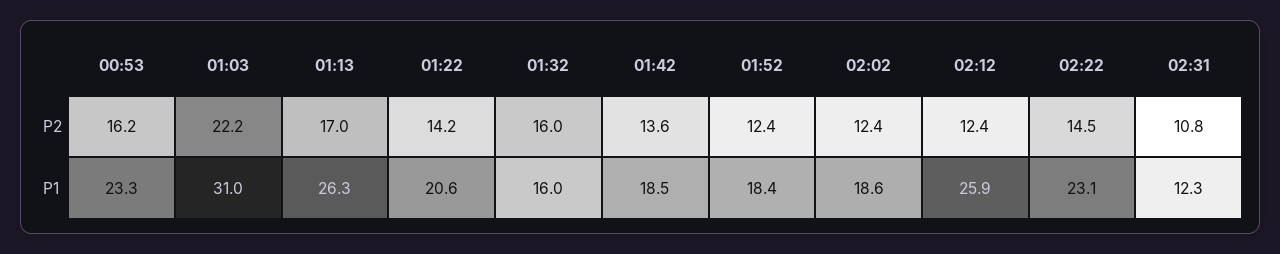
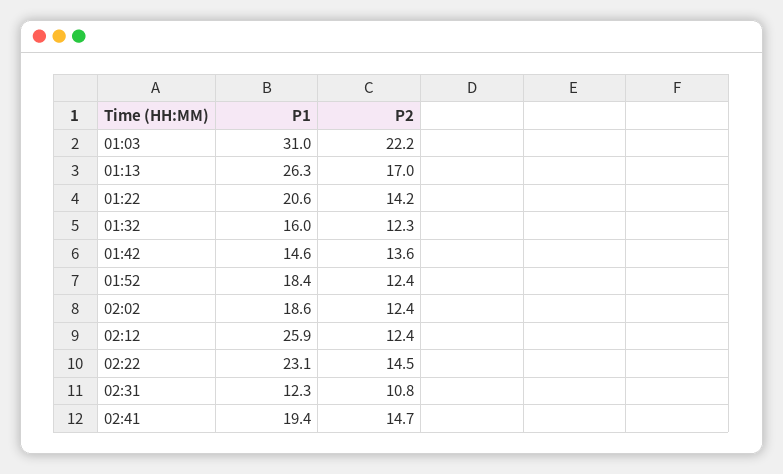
00:53, P2: 16.2 -> none
01:32, P2: 16 -> 12.3
00:53, P1: 23.3 -> none
01:42, P1: 18.5 -> 14.6
02:41, P1: none -> 19.4
02:41, P2: none -> 14.7

